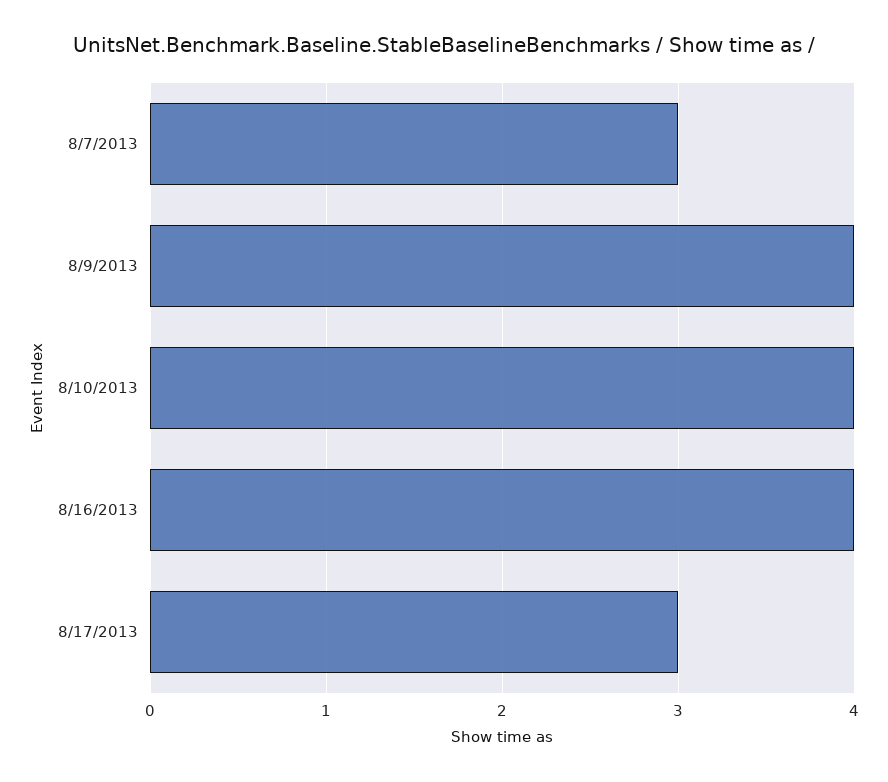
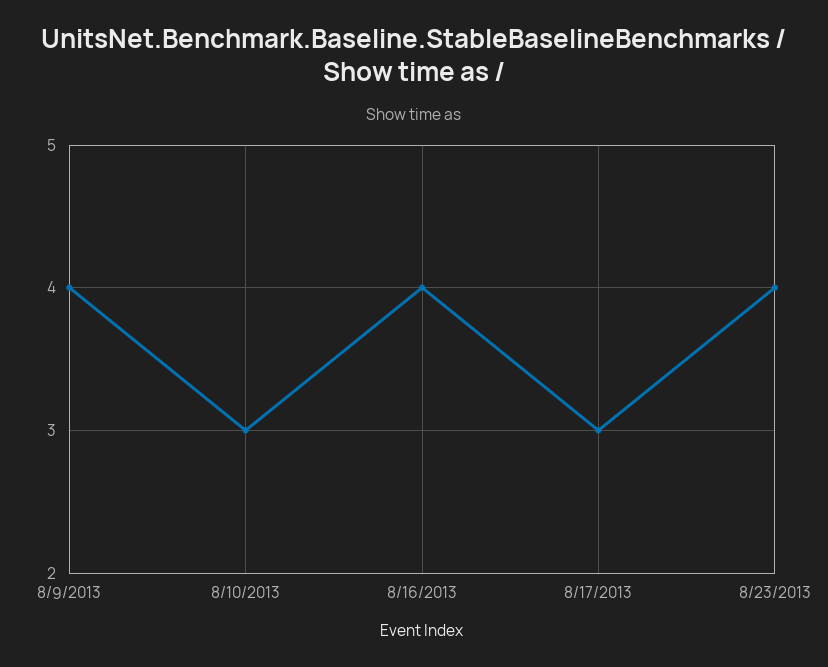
8/7/2013: 3 -> none
8/10/2013: 4 -> 3
8/23/2013: none -> 4

